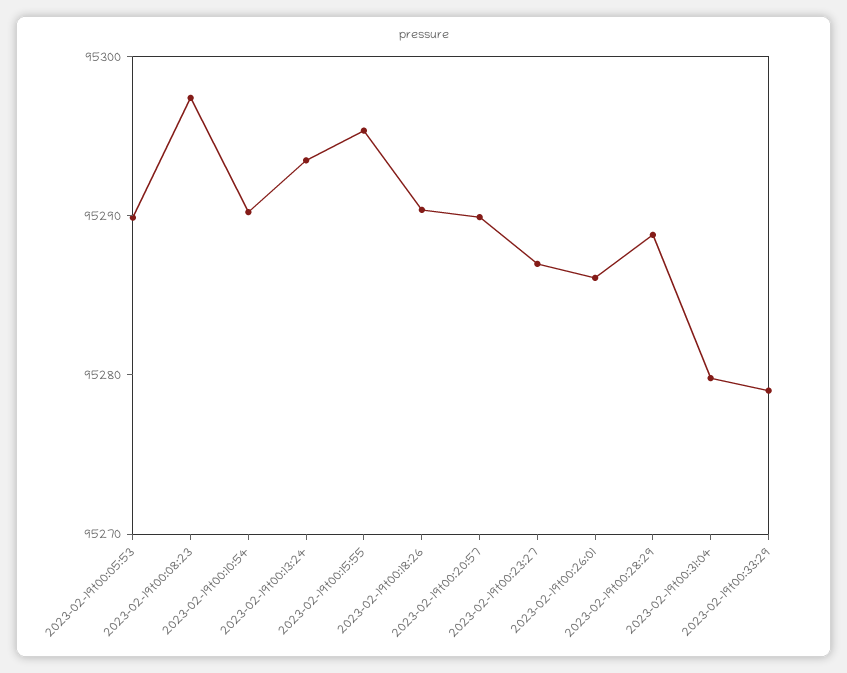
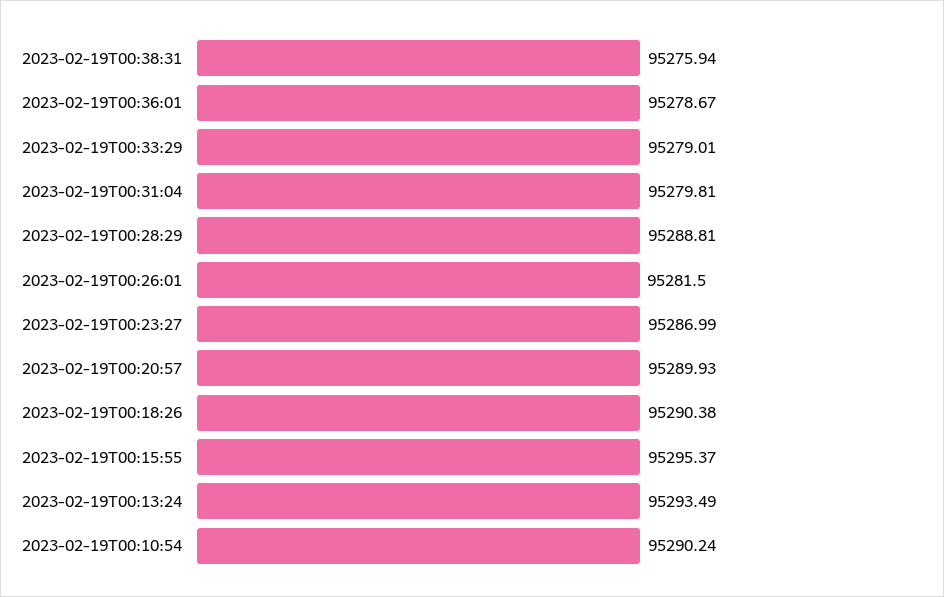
2023-02-19t00:05:53: 95290 -> none
2023-02-19t00:08:23: 95298 -> none
2023-02-19t00:26:01: 95286 -> 95281.5
2023-02-19T00:38:31: none -> 95275.94
2023-02-19T00:36:01: none -> 95278.67

